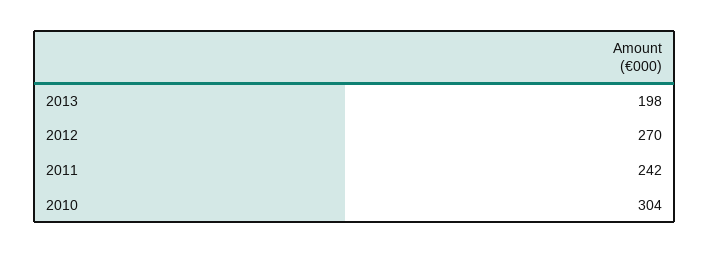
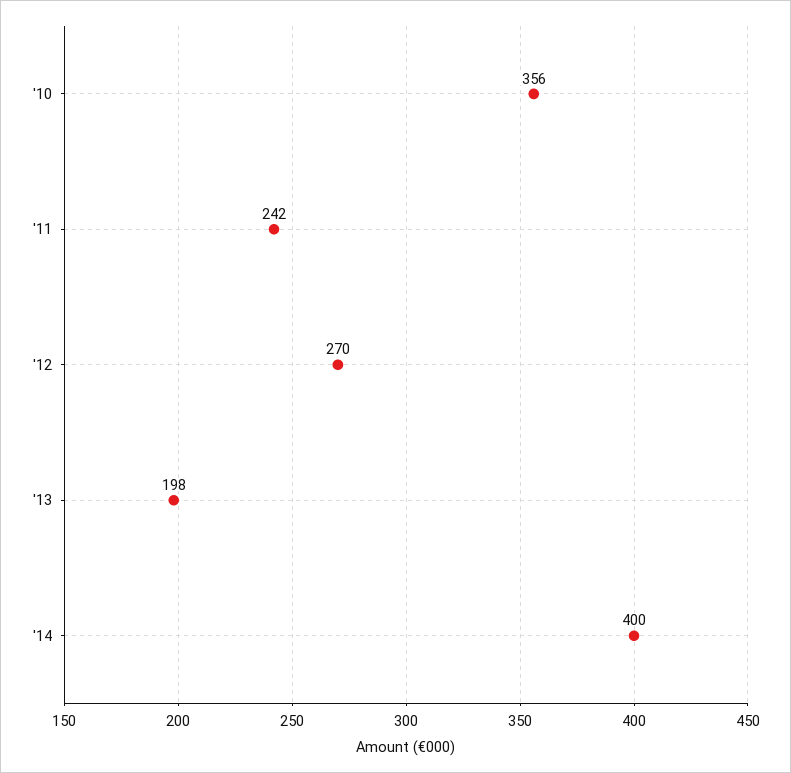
2010: 304 -> 356
'14: none -> 400

